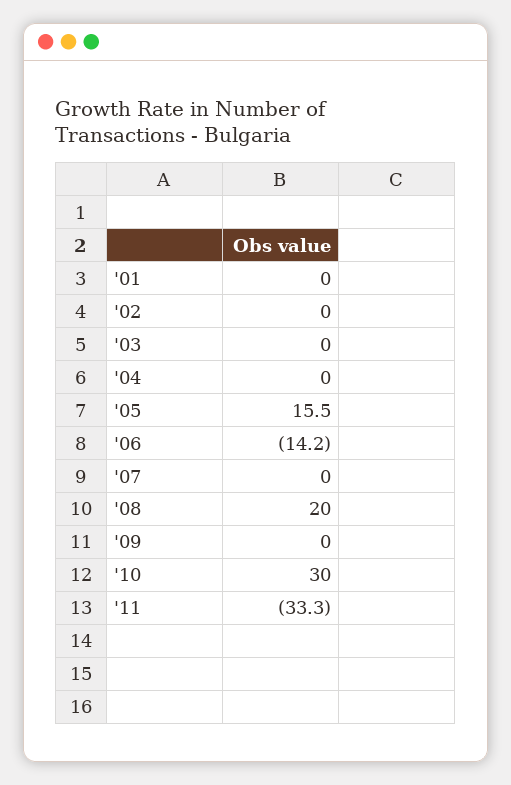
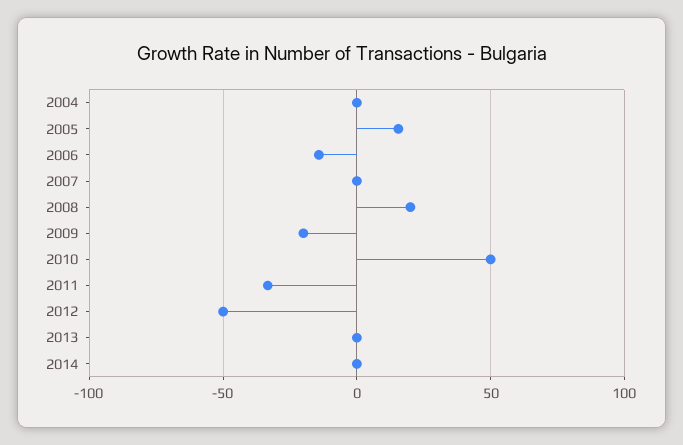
'01: 0 -> none
'02: 0 -> none
'03: 0 -> none
'09: 0 -> -20
'10: 30 -> 50
2012: none -> -50
2013: none -> 0
2014: none -> 0

